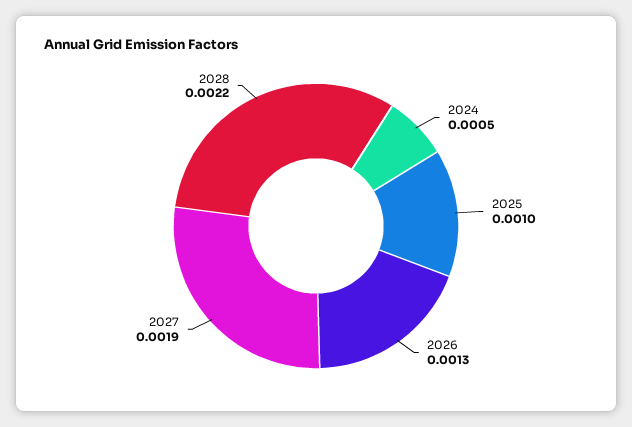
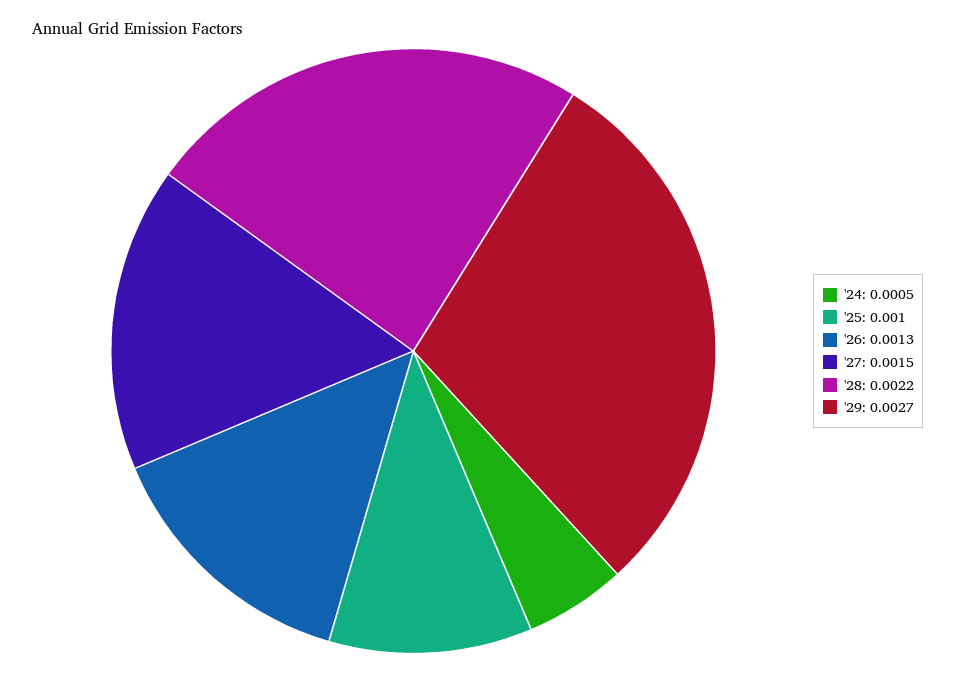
2027: 0.0019 -> 0.0015
'29: none -> 0.0027

